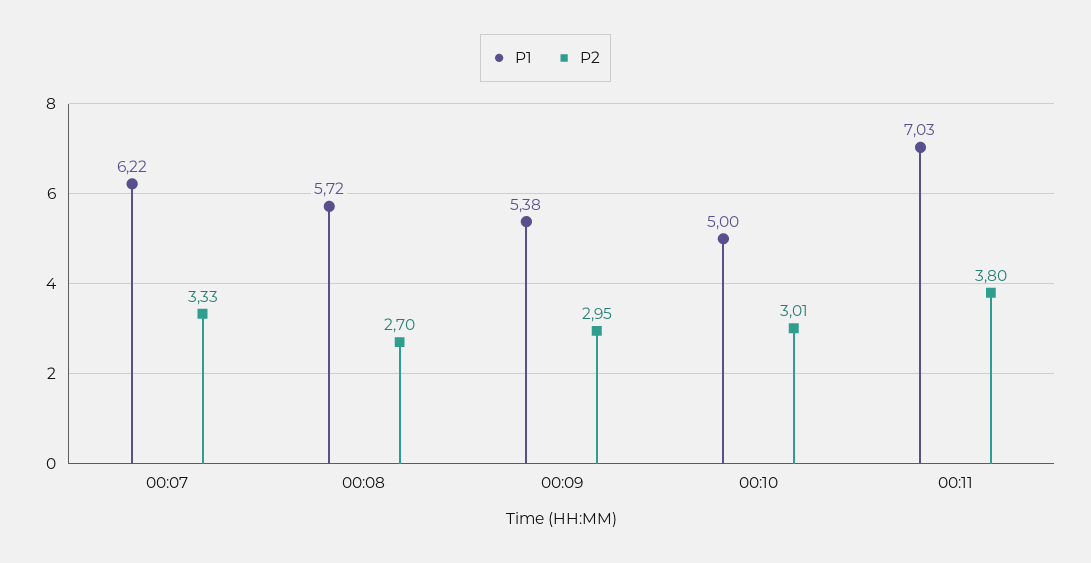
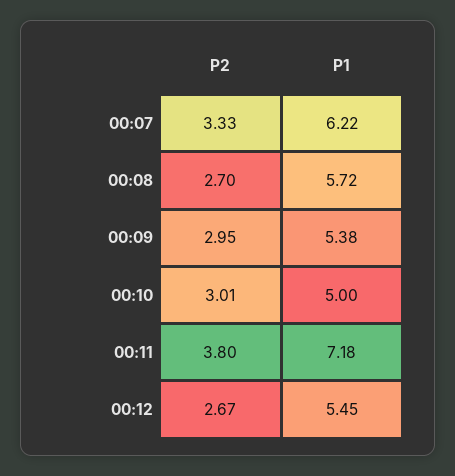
P1, 00:11: 7.03 -> 7.18
P2, 00:12: none -> 2.67
P1, 00:12: none -> 5.45

